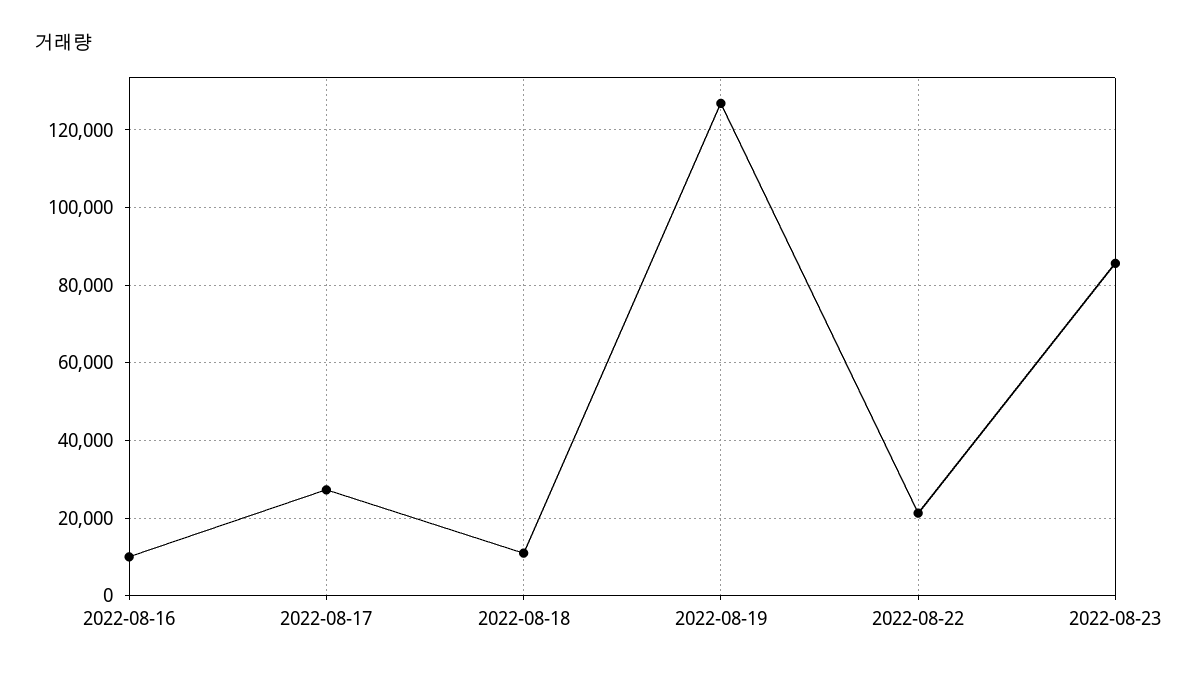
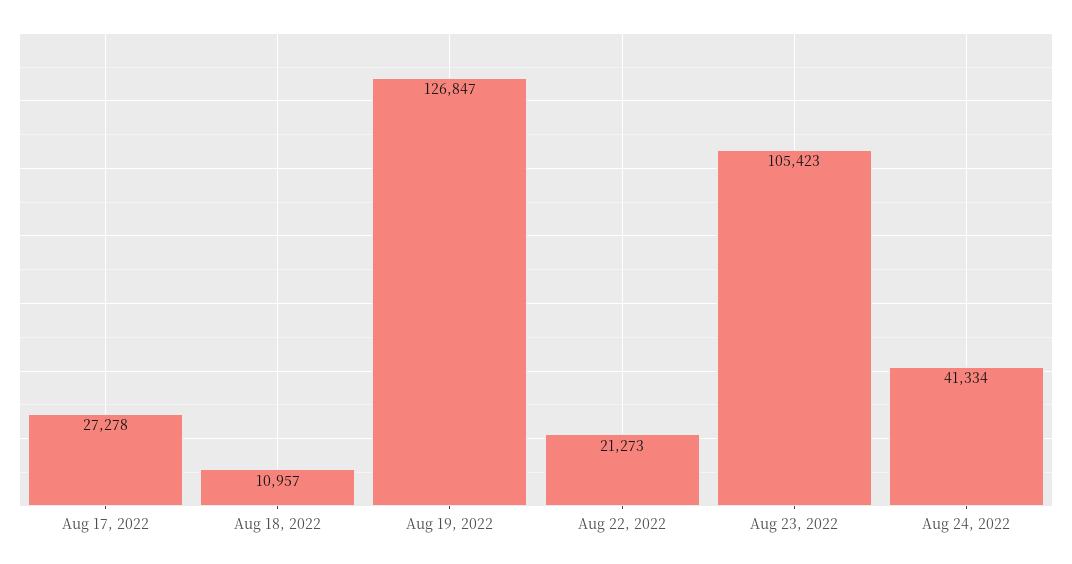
2022-08-16: 10000 -> none
2022-08-23: 86000 -> 105423
Aug 24, 2022: none -> 41334

